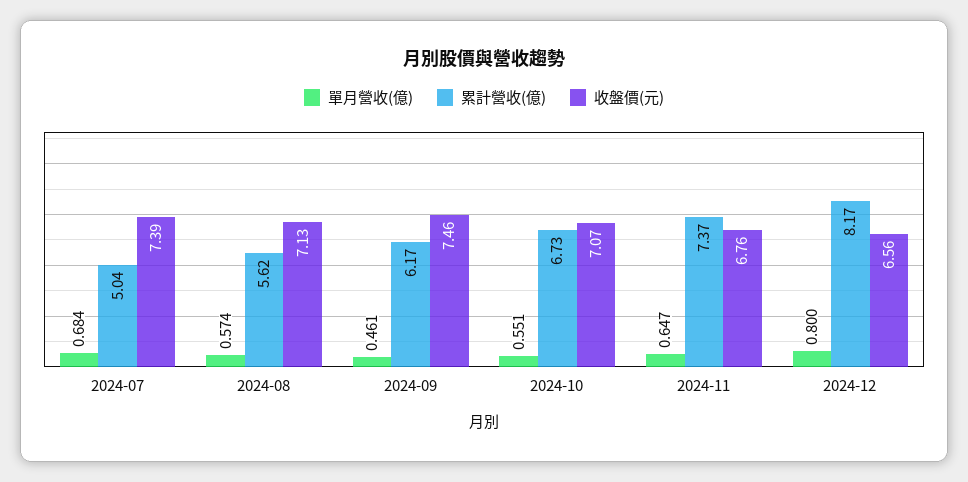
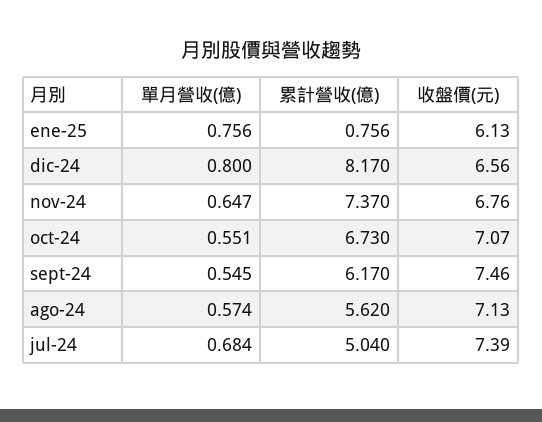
單月營收(億), 2024-09: 0.461 -> 0.545
單月營收(億), ene-25: none -> 0.756
累計營收(億), ene-25: none -> 0.756
收盤價(元), ene-25: none -> 6.13

